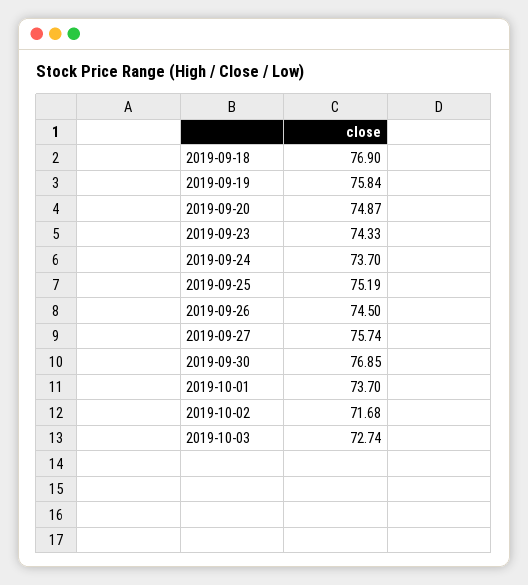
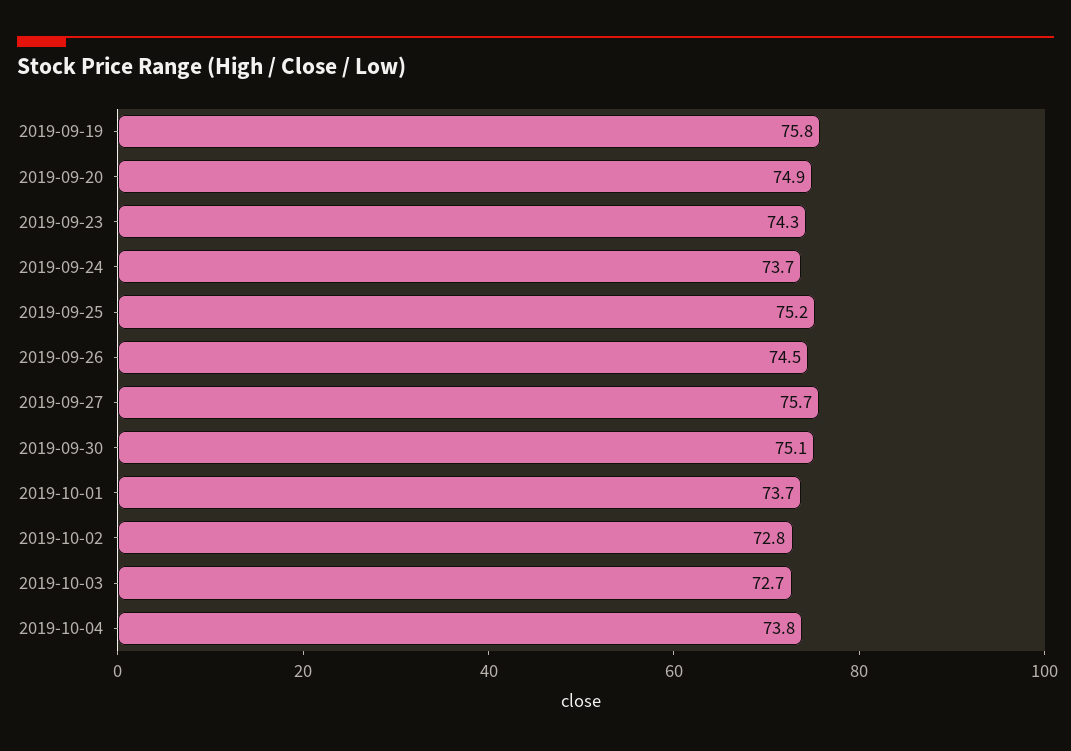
2019-09-18: 76.9 -> none
2019-09-30: 76.85 -> 75.1
2019-10-02: 71.68 -> 72.8
2019-10-04: none -> 73.8

